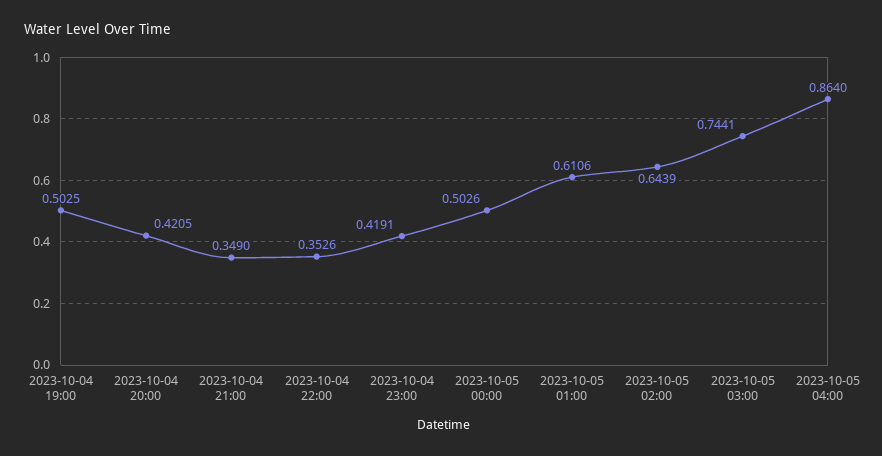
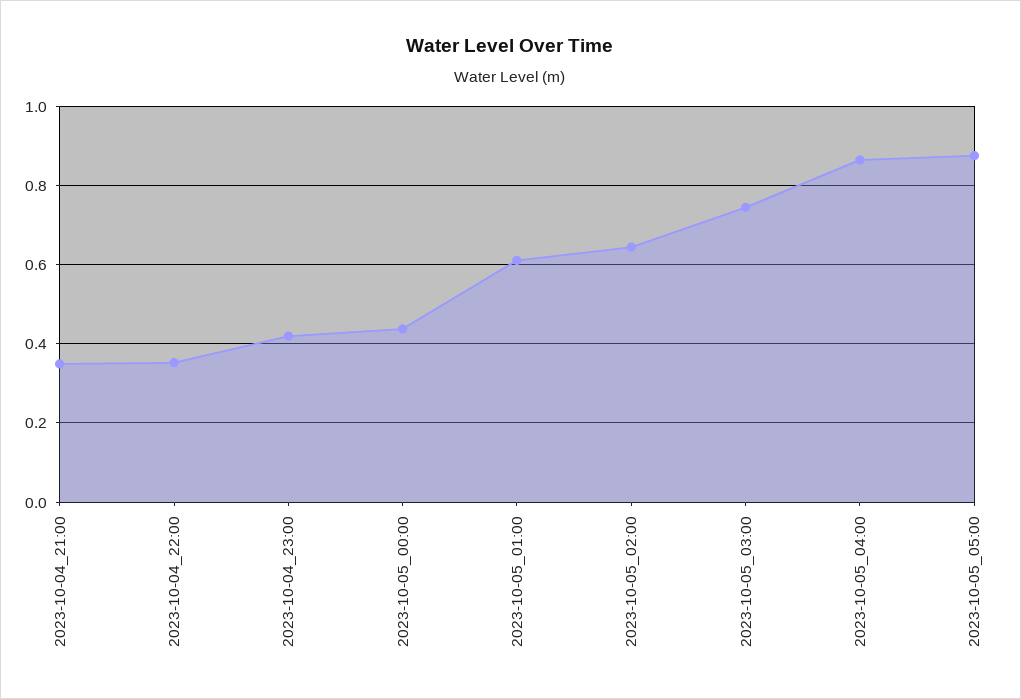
2023-10-04 19:00: 0.5025 -> none
2023-10-04 20:00: 0.4205 -> none
2023-10-05 00:00: 0.5026 -> 0.44
2023-10-05_05:00: none -> 0.88

